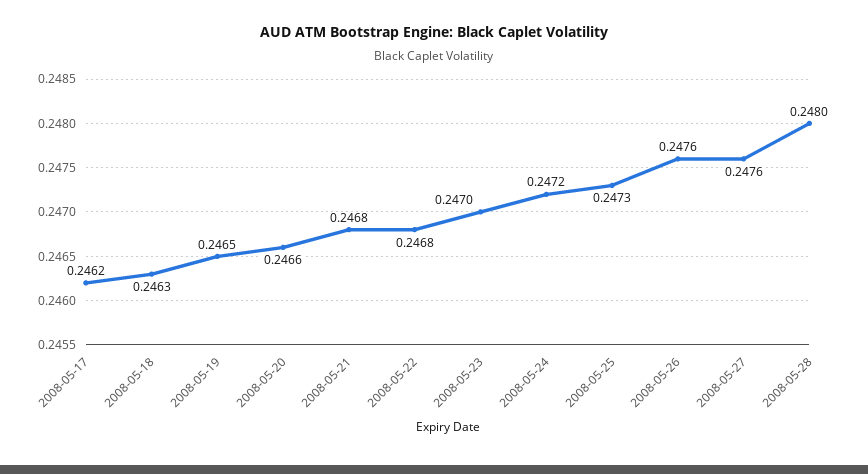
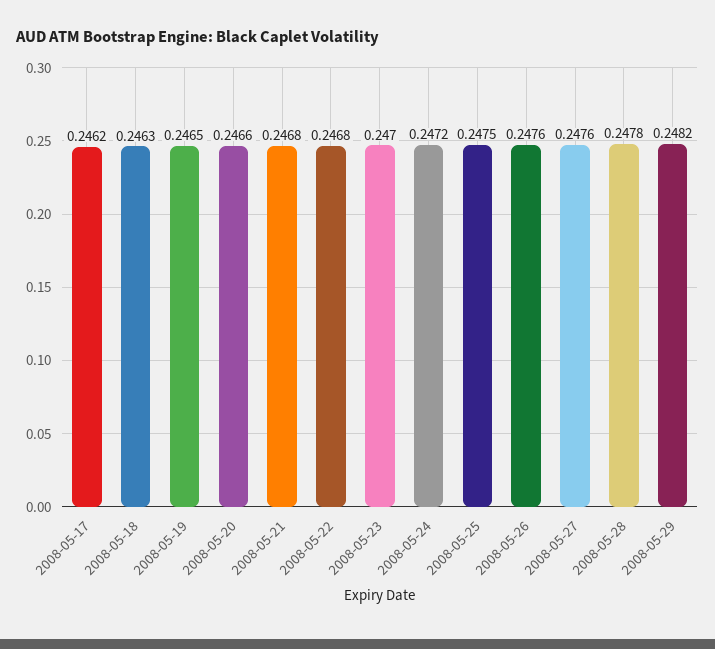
2008-05-25: 0.2473 -> 0.2475
2008-05-28: 0.248 -> 0.2478
2008-05-29: none -> 0.2482

